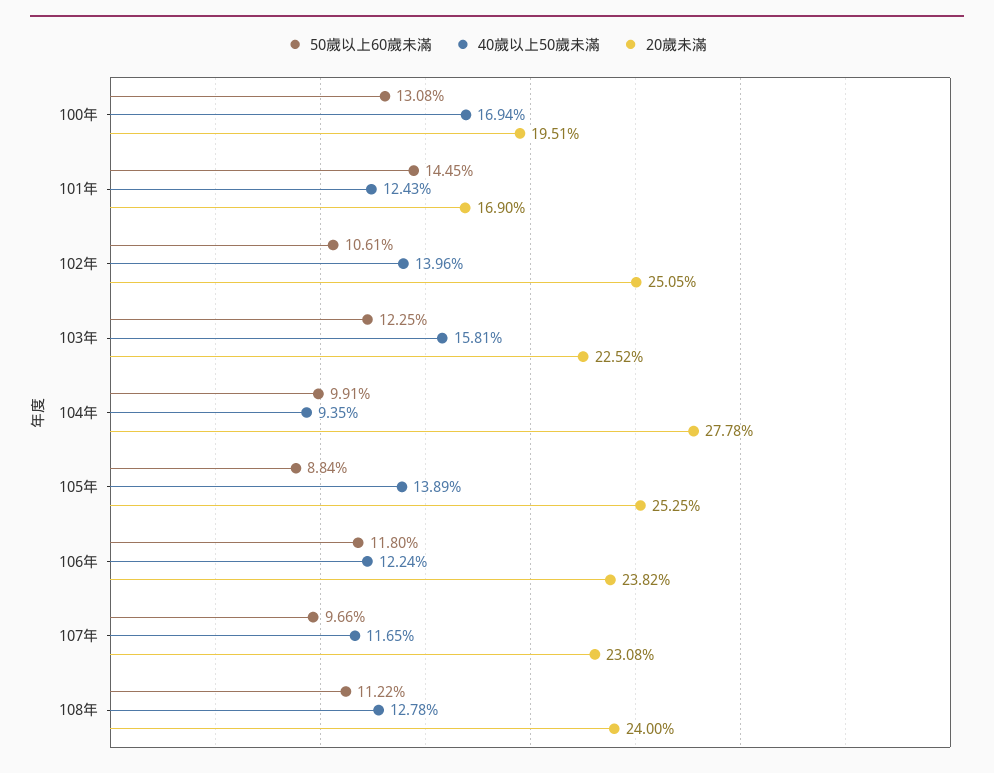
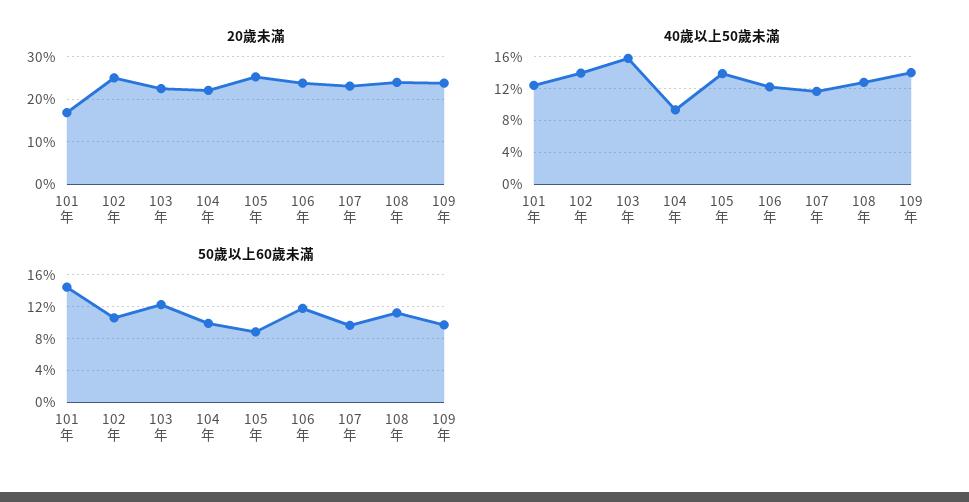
50歲以上60歲未滿, 100年: 13.08 -> none
40歲以上50歲未滿, 100年: 16.94 -> none
20歲未滿, 100年: 19.51 -> none
20歲未滿, 104年: 27.78 -> 22
20歲未滿, 109年: none -> 24
40歲以上50歲未滿, 109年: none -> 14
50歲以上60歲未滿, 109年: none -> 10

